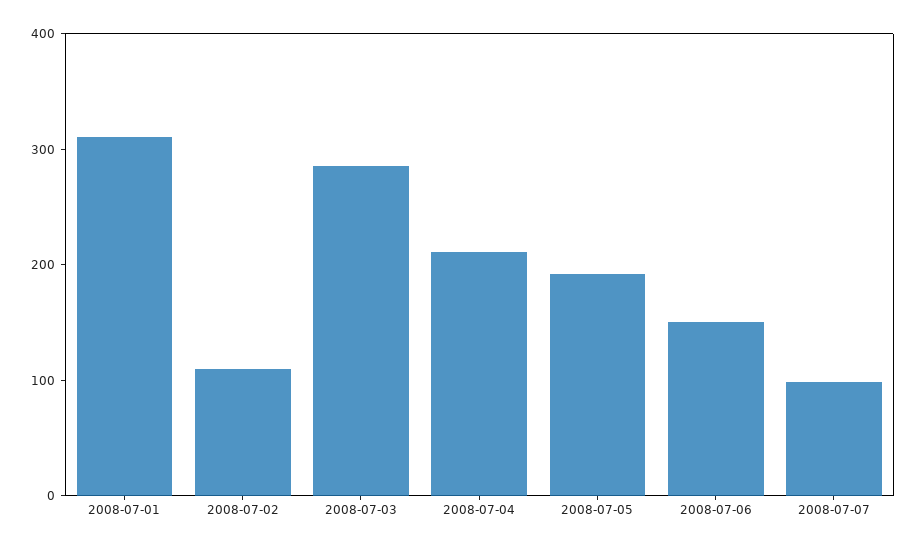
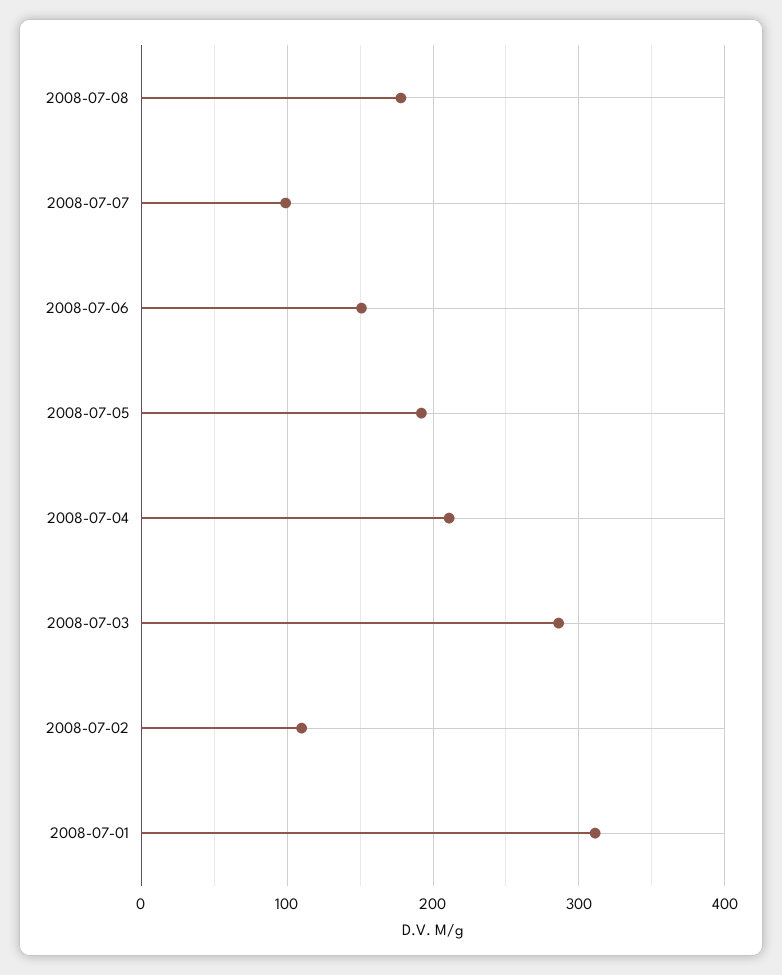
2008-07-08: none -> 180

